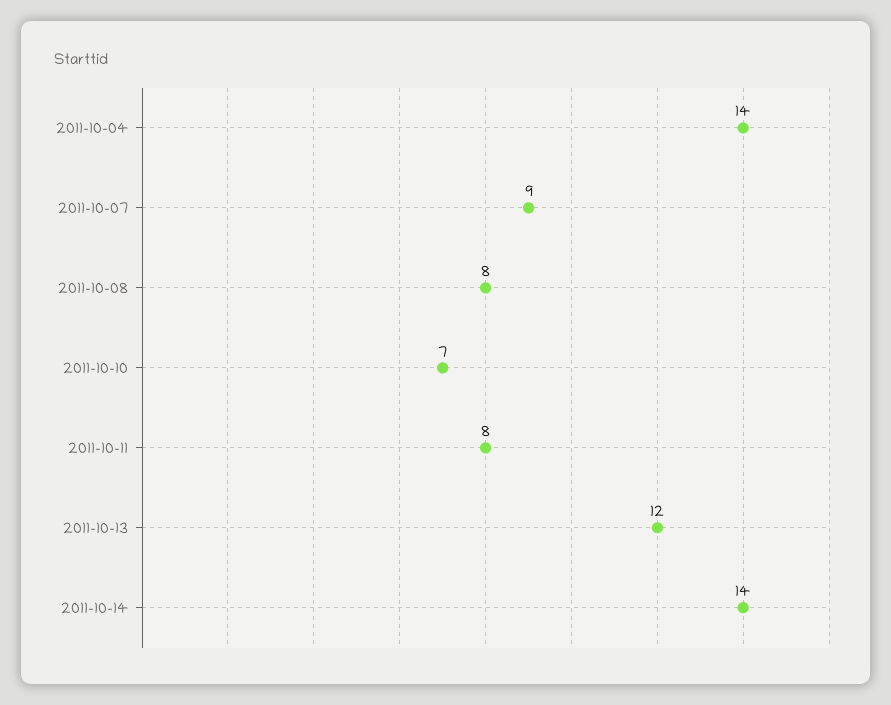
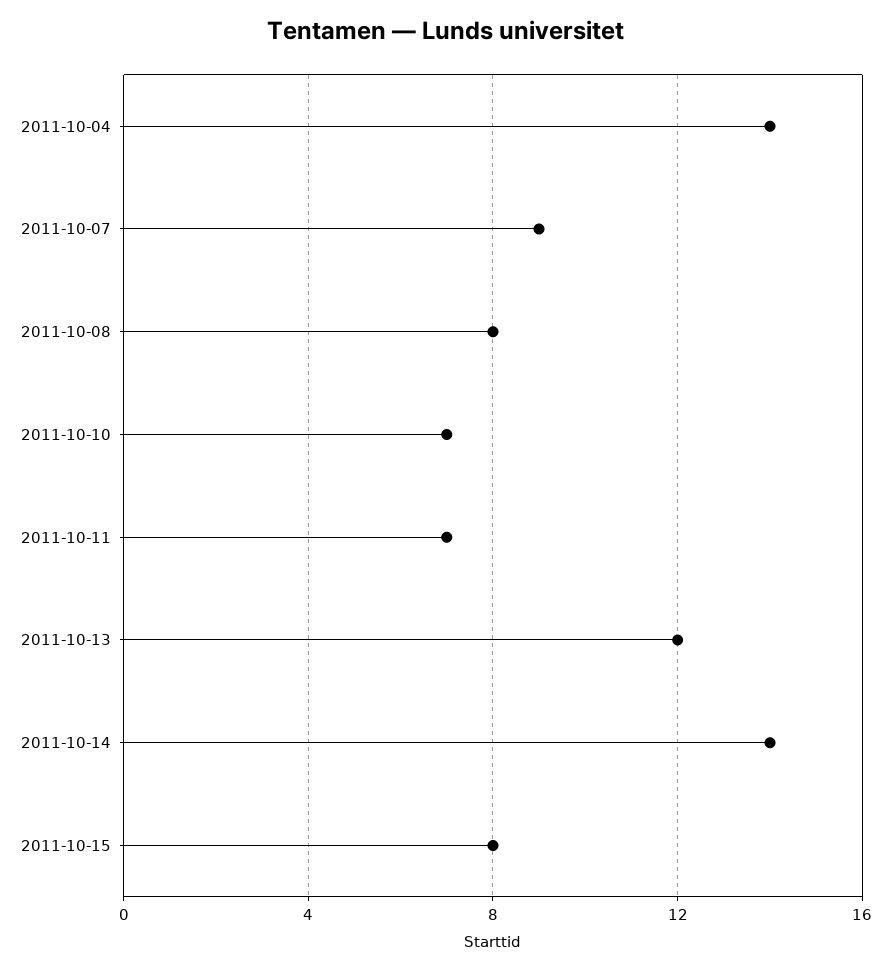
2011-10-11: 8 -> 7
2011-10-15: none -> 8

